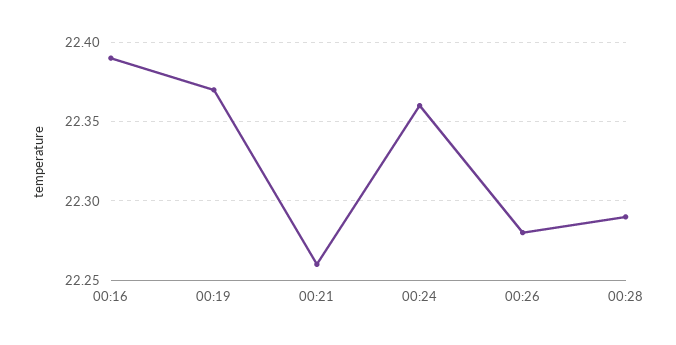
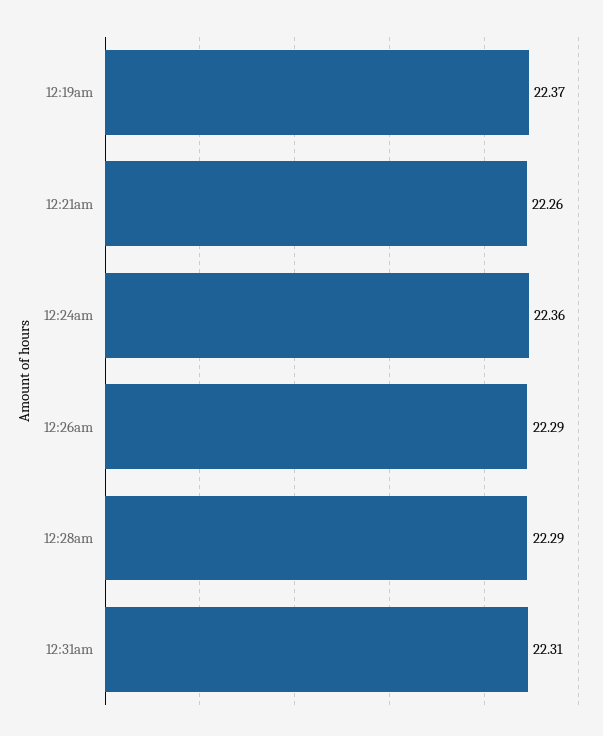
00:16: 22.39 -> none
00:26: 22.28 -> 22.29
12:31am: none -> 22.31

